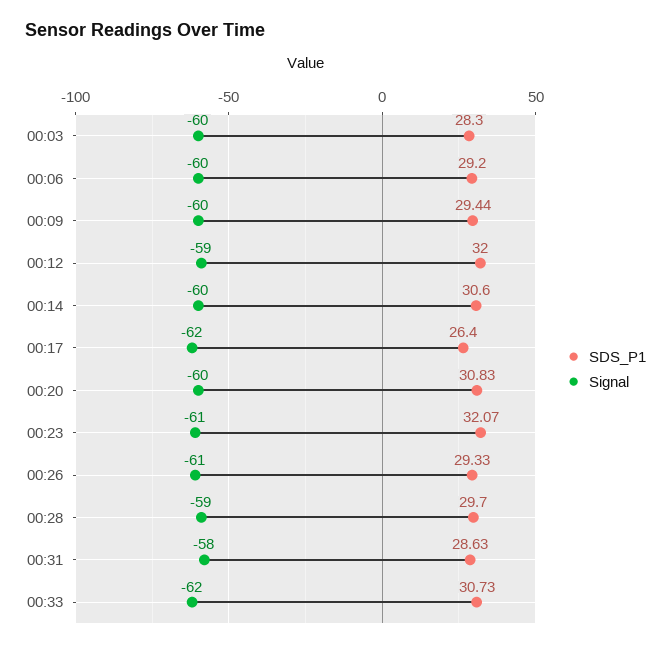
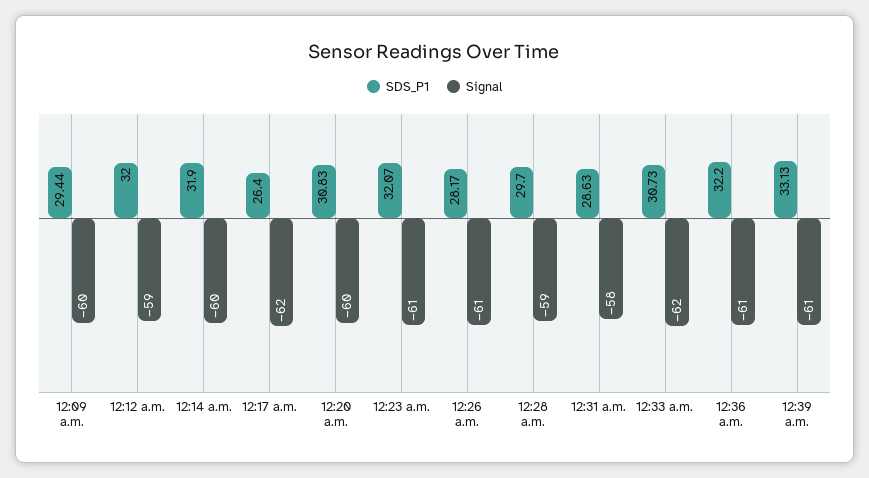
SDS_P1, 00:03: 28.3 -> none
Signal, 00:03: -60 -> none
SDS_P1, 00:06: 29.2 -> none
Signal, 00:06: -60 -> none
SDS_P1, 00:14: 30.6 -> 31.9
SDS_P1, 00:26: 29.33 -> 28.17
SDS_P1, 12:36 a.m.: none -> 32.2
Signal, 12:36 a.m.: none -> -61
SDS_P1, 12:39 a.m.: none -> 33.13
Signal, 12:39 a.m.: none -> -61

